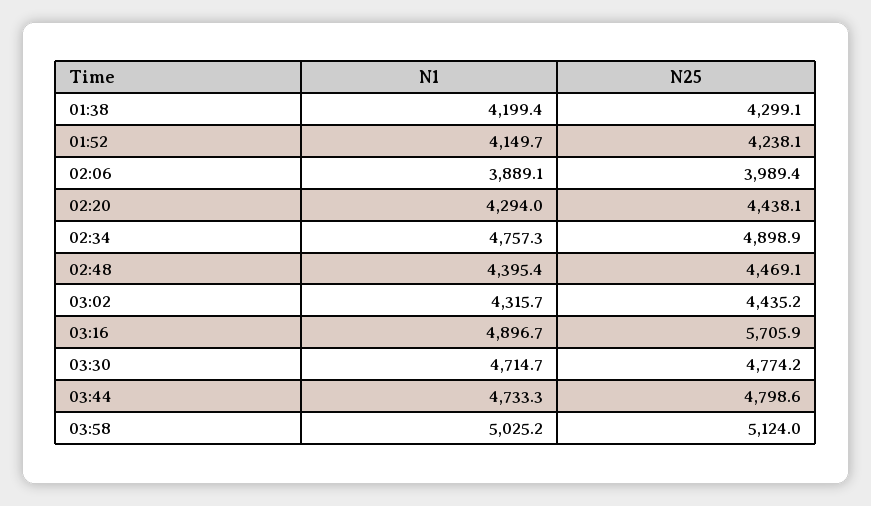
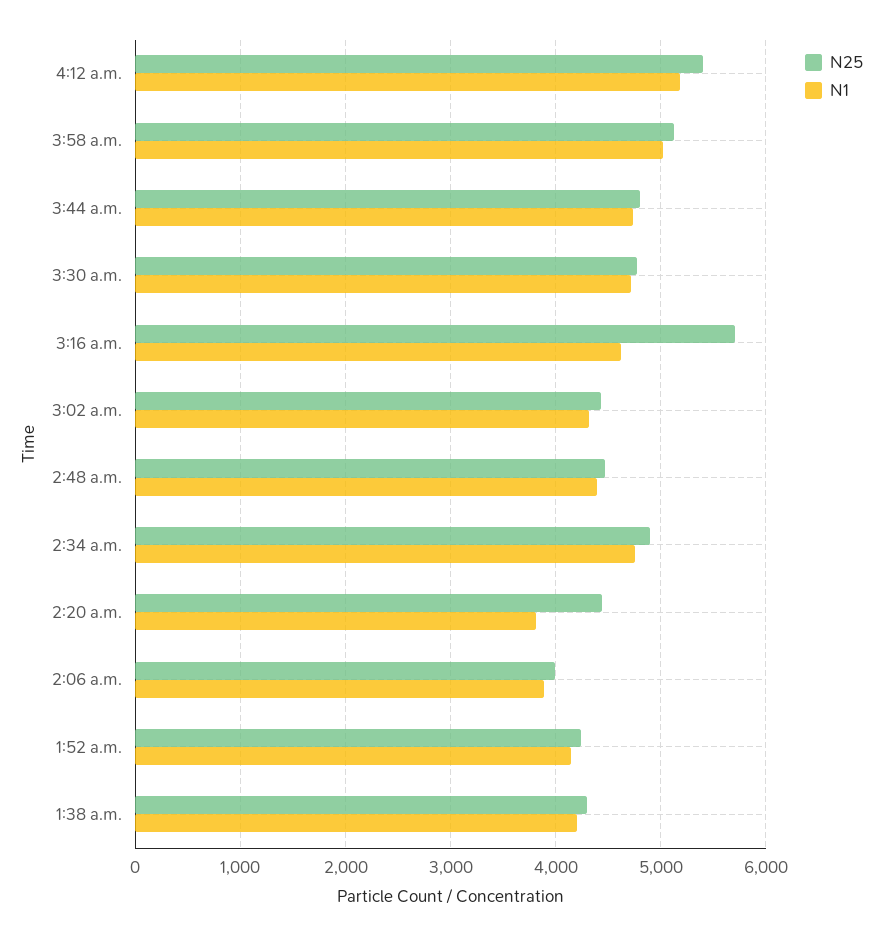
N1, 02:20: 4294 -> 3800
N1, 03:16: 4896.7 -> 4600
N25, 4:12 a.m.: none -> 5400
N1, 4:12 a.m.: none -> 5200

